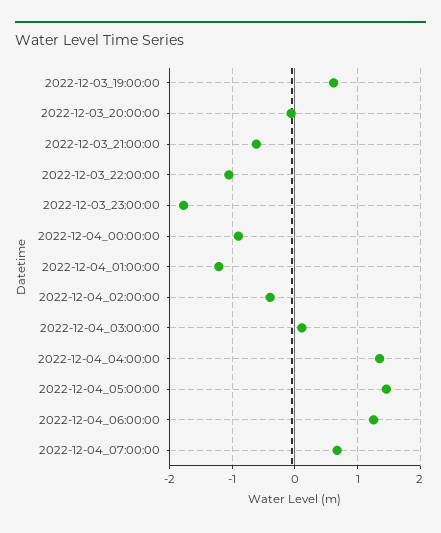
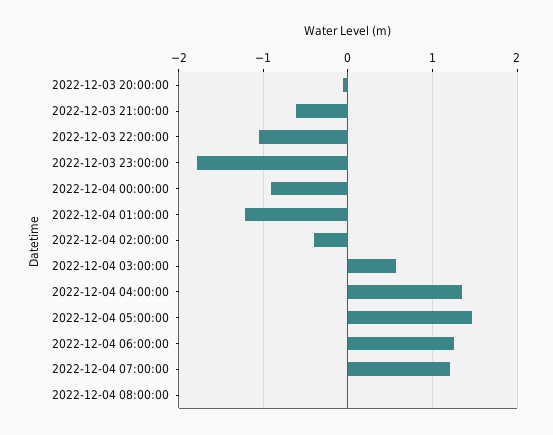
2022-12-03_19:00:00: 0.6 -> none
2022-12-04_03:00:00: 0.1 -> 0.6
2022-12-04_07:00:00: 0.7 -> 1.2
2022-12-04 08:00:00: none -> 0

